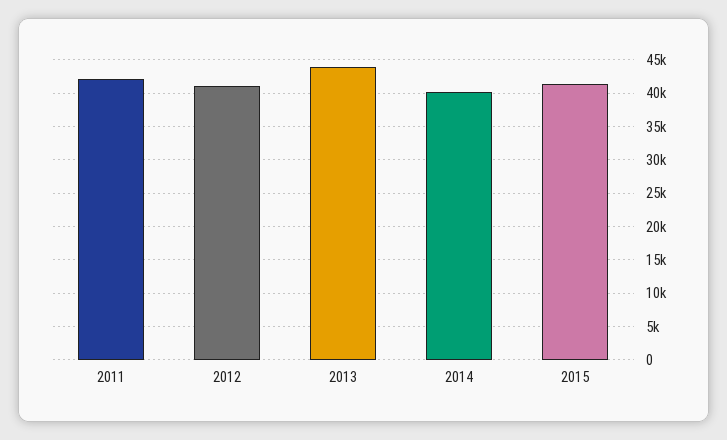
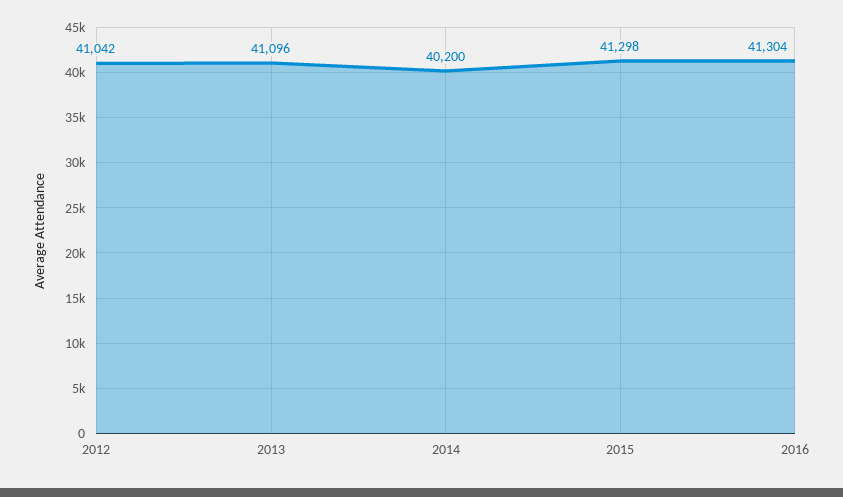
2011: 42000 -> none
2013: 44000 -> 41096
2016: none -> 41304

